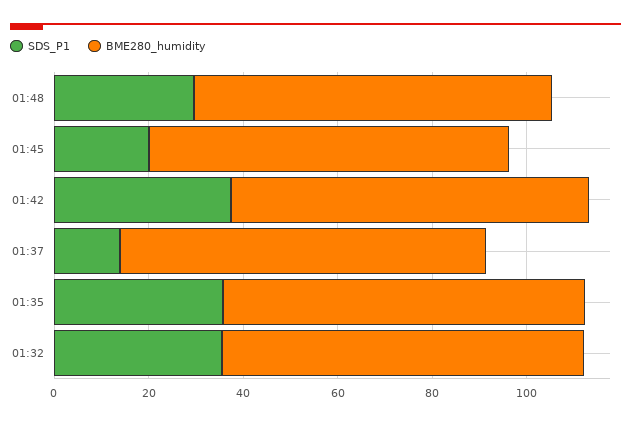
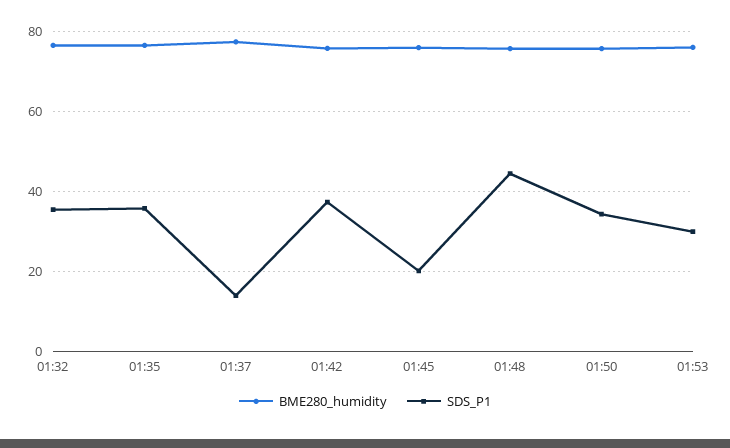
SDS_P1, 01:48: 30 -> 44
BME280_humidity, 01:50: none -> 76
SDS_P1, 01:50: none -> 34
BME280_humidity, 01:53: none -> 76
SDS_P1, 01:53: none -> 30

